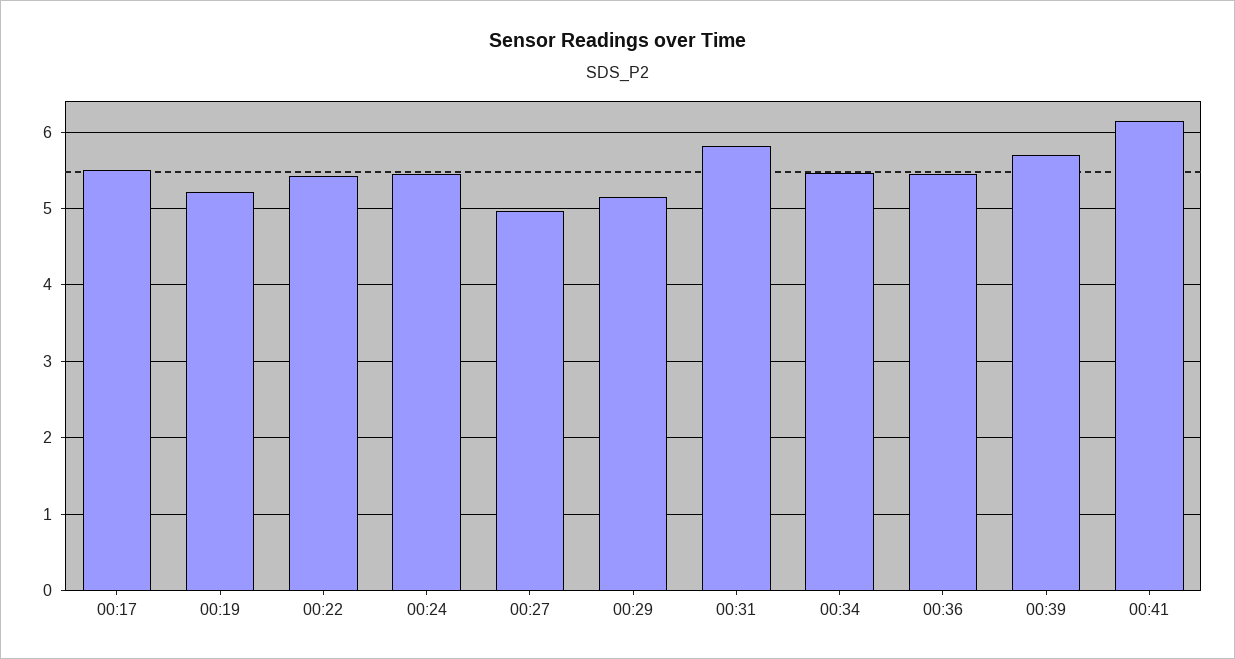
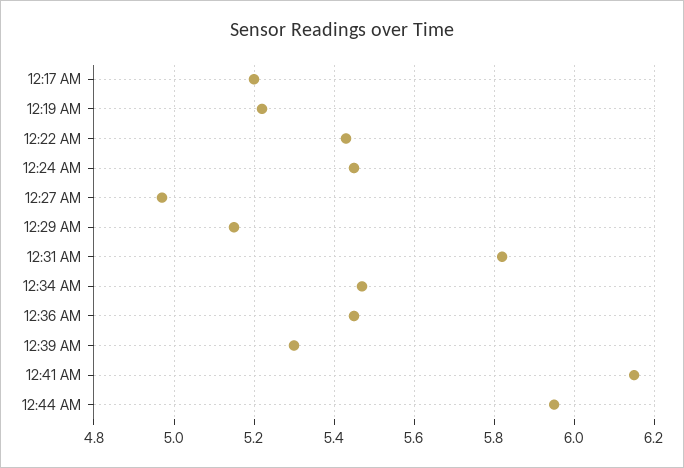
00:17: 5.5 -> 5.2
00:39: 5.7 -> 5.3
12:44 AM: none -> 5.95

